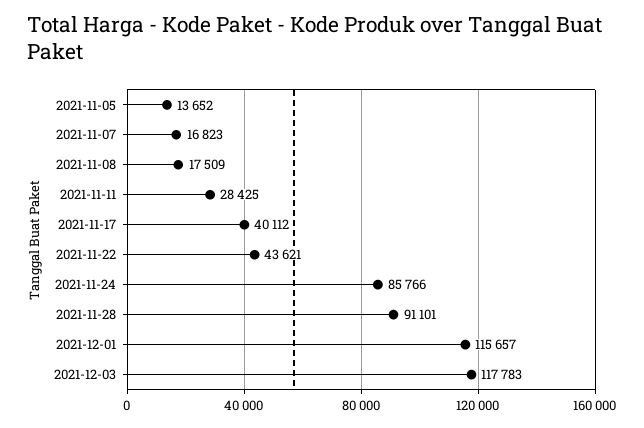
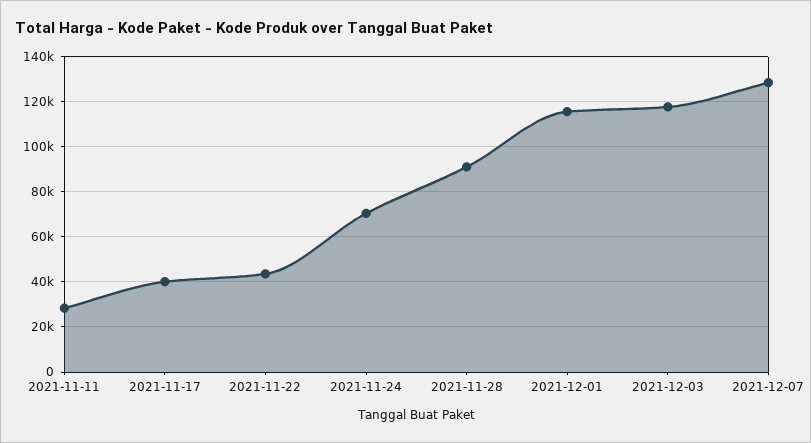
2021-11-05: 13652 -> none
2021-11-07: 16823 -> none
2021-11-08: 17509 -> none
2021-11-24: 85766 -> 70000
2021-12-07: none -> 130000

